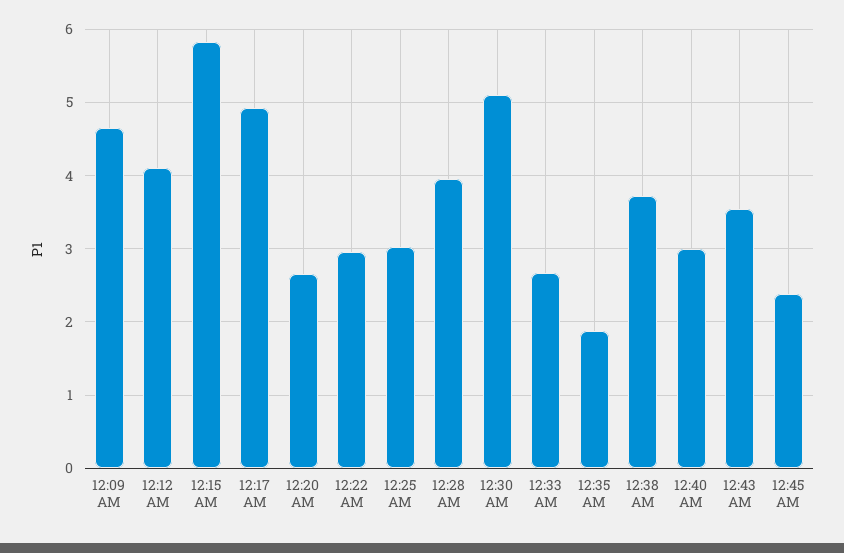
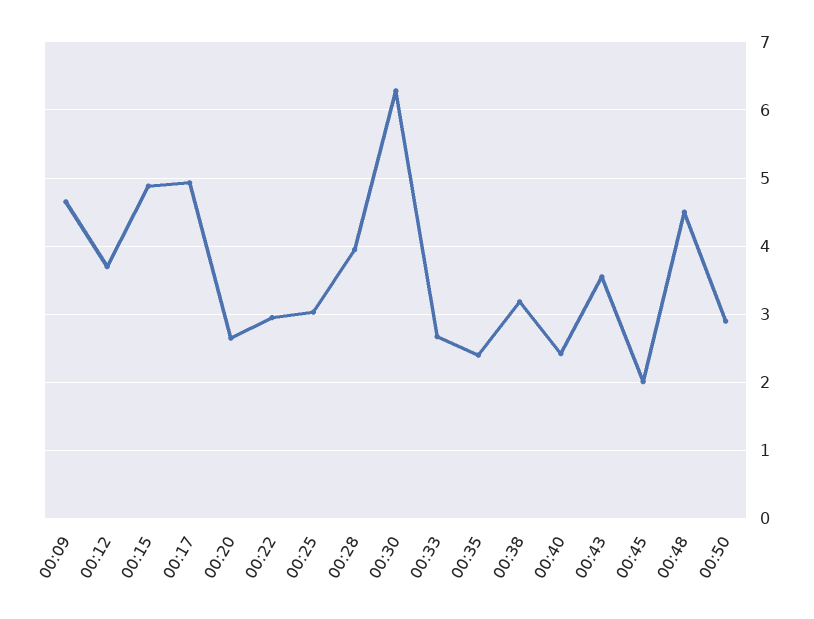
12:12 AM: 4.1 -> 3.7
12:15 AM: 5.8 -> 4.9
12:30 AM: 5.1 -> 6.3
12:35 AM: 1.9 -> 2.4
12:38 AM: 3.7 -> 3.2
12:40 AM: 3 -> 2.4
12:45 AM: 2.4 -> 2
00:48: none -> 4.5
00:50: none -> 2.9

